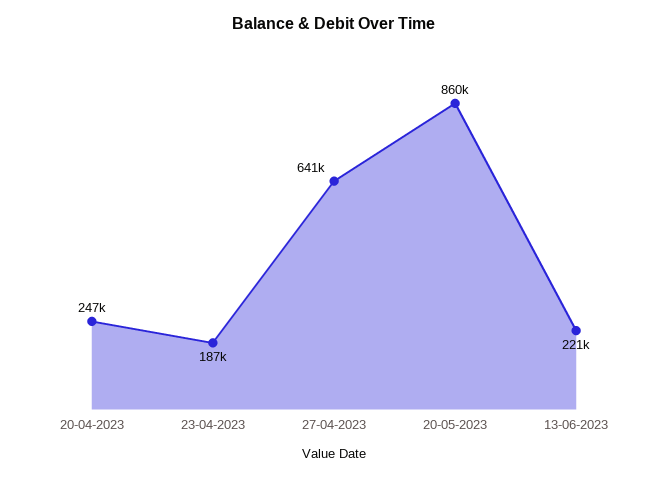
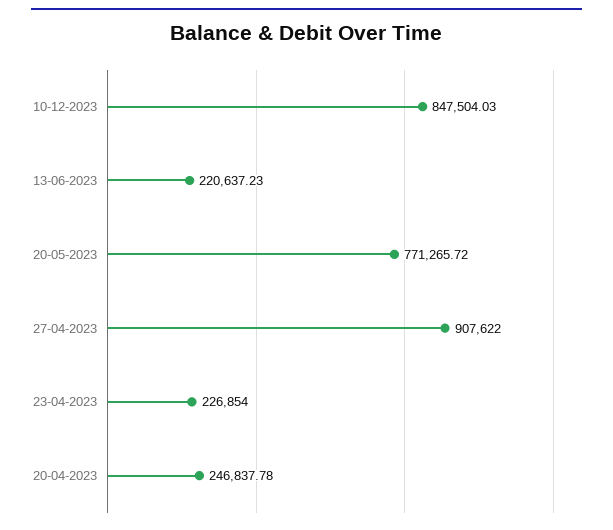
23-04-2023: 187000 -> 226854
27-04-2023: 641000 -> 907622
20-05-2023: 860000 -> 771265.72
10-12-2023: none -> 847504.03

